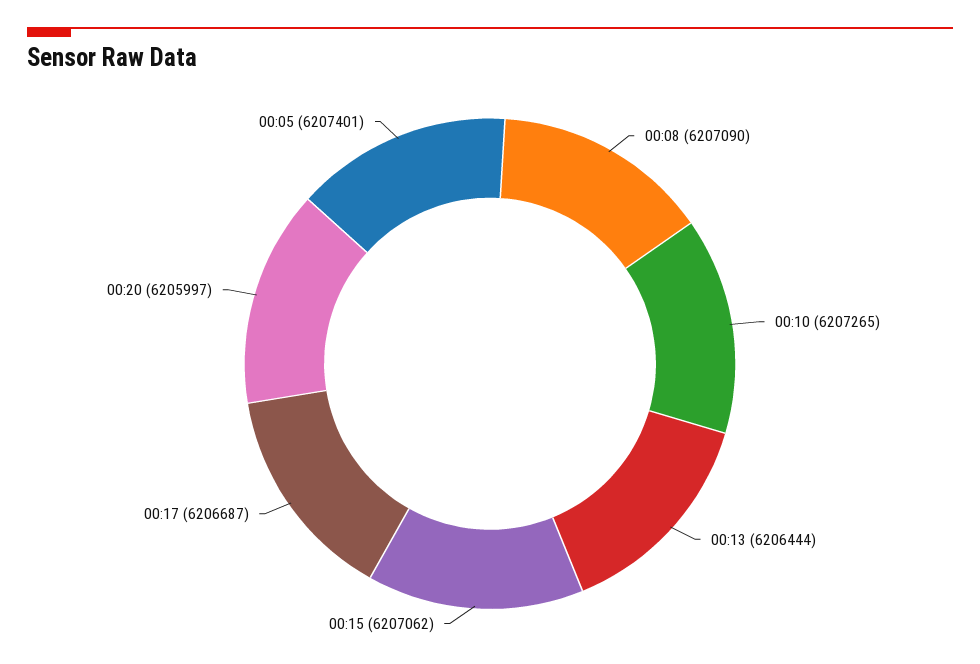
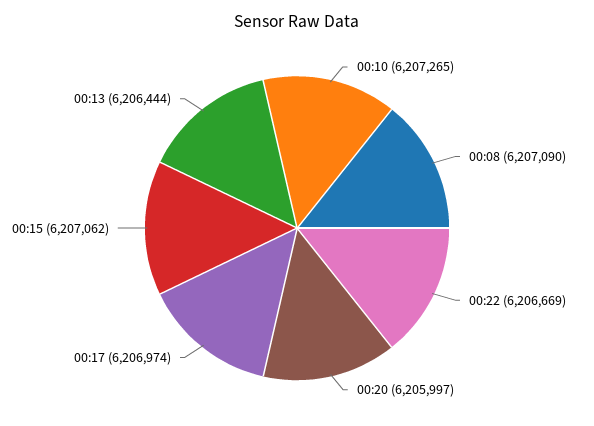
00:17: 6206687 -> 6206974
00:05: 6207401 -> none
00:22: none -> 6206669

